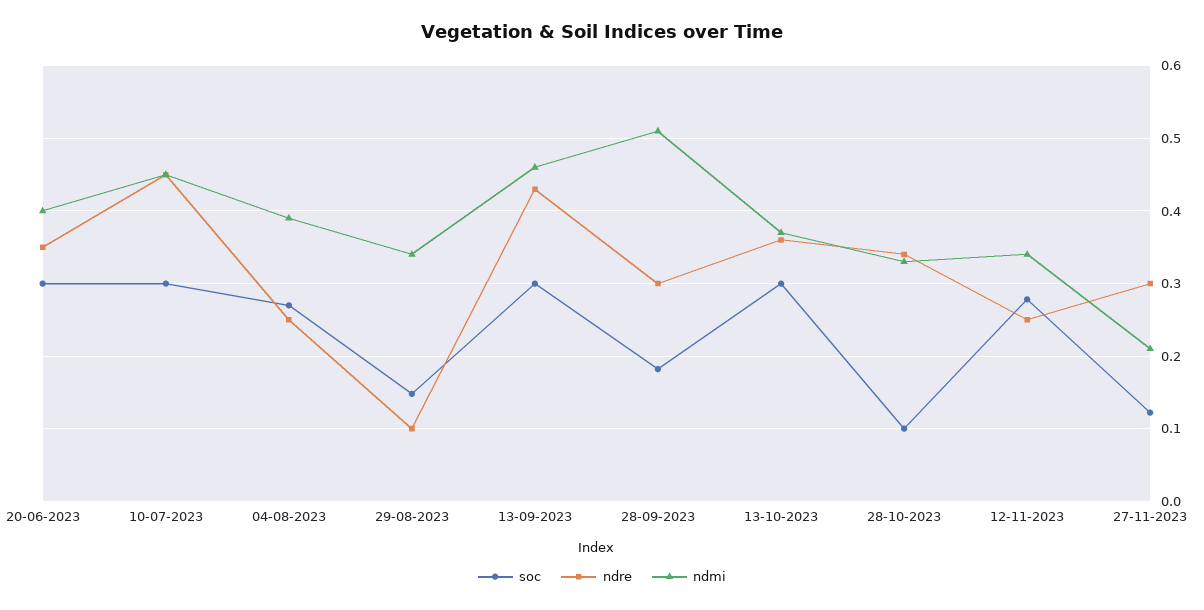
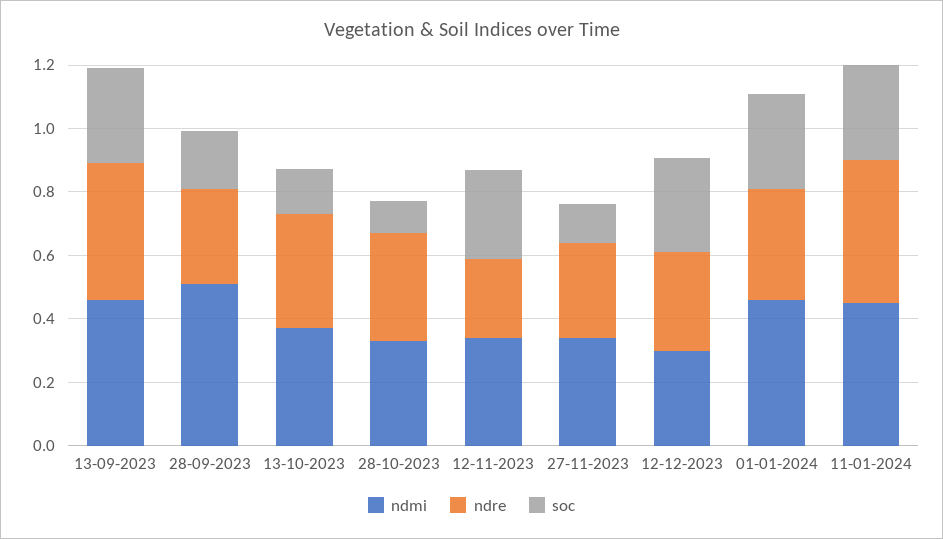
soc, 20-06-2023: 0.3 -> none
ndre, 20-06-2023: 0.35 -> none
ndmi, 20-06-2023: 0.4 -> none
soc, 10-07-2023: 0.3 -> none
ndre, 10-07-2023: 0.45 -> none
ndmi, 10-07-2023: 0.45 -> none
soc, 04-08-2023: 0.27 -> none
ndre, 04-08-2023: 0.25 -> none
ndmi, 04-08-2023: 0.39 -> none
soc, 29-08-2023: 0.15 -> none
ndre, 29-08-2023: 0.1 -> none
ndmi, 29-08-2023: 0.34 -> none
soc, 13-10-2023: 0.3 -> 0.15
ndmi, 27-11-2023: 0.21 -> 0.35
ndmi, 12-12-2023: none -> 0.3
ndre, 12-12-2023: none -> 0.3
soc, 12-12-2023: none -> 0.3
ndmi, 01-01-2024: none -> 0.45
ndre, 01-01-2024: none -> 0.35
soc, 01-01-2024: none -> 0.3
ndmi, 11-01-2024: none -> 0.45
ndre, 11-01-2024: none -> 0.45
soc, 11-01-2024: none -> 0.3

